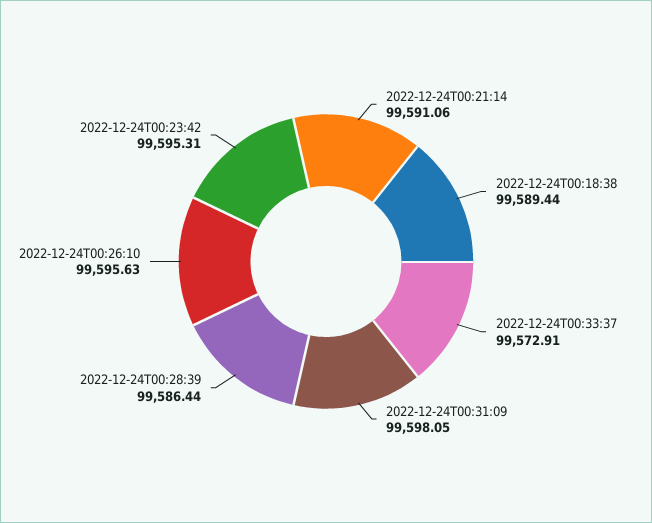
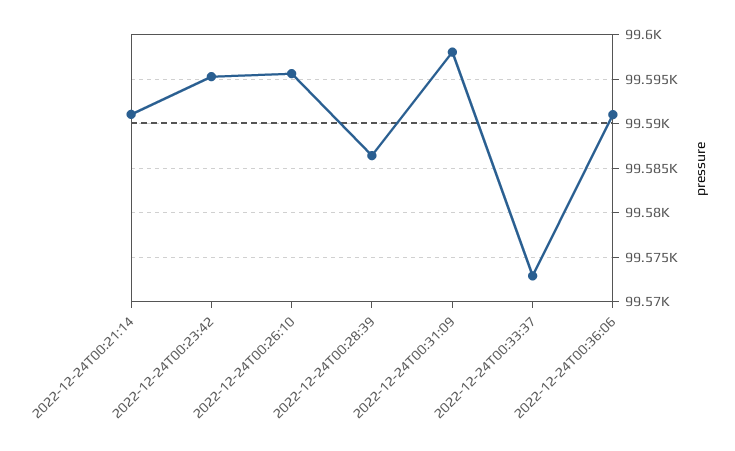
2022-12-24T00:18:38: 99589.44 -> none
2022-12-24T00:36:06: none -> 99591

